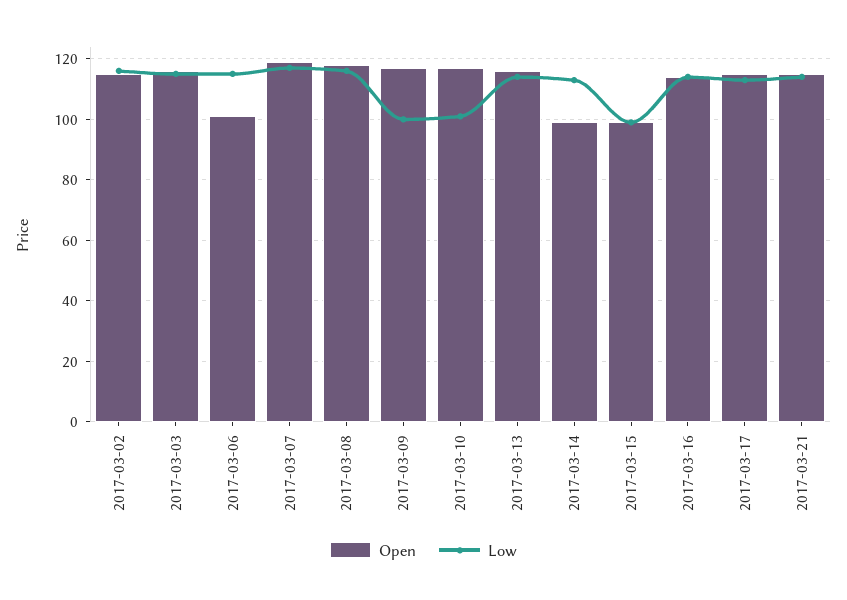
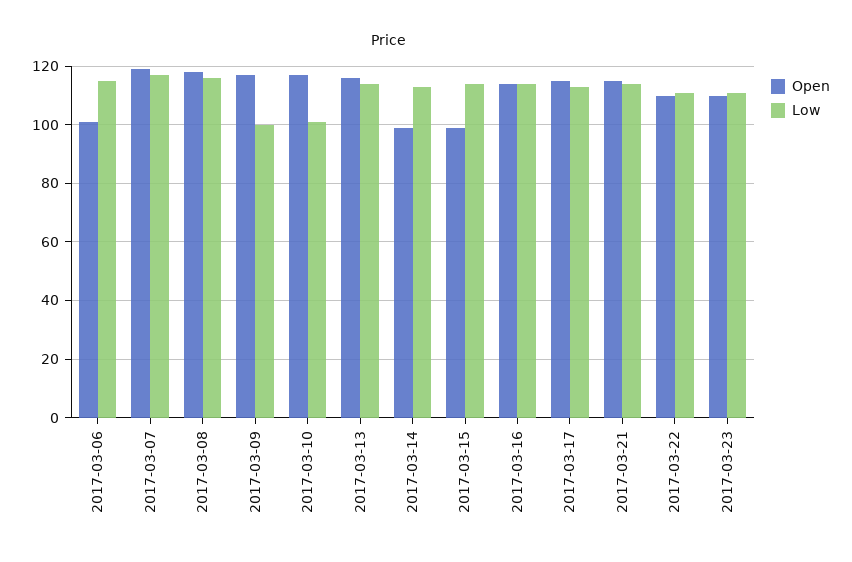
Open, 2017-03-02: 115 -> none
Low, 2017-03-02: 115 -> none
Open, 2017-03-03: 115 -> none
Low, 2017-03-03: 115 -> none
Low, 2017-03-15: 100 -> 115
Open, 2017-03-22: none -> 110
Low, 2017-03-22: none -> 110
Open, 2017-03-23: none -> 110
Low, 2017-03-23: none -> 110

